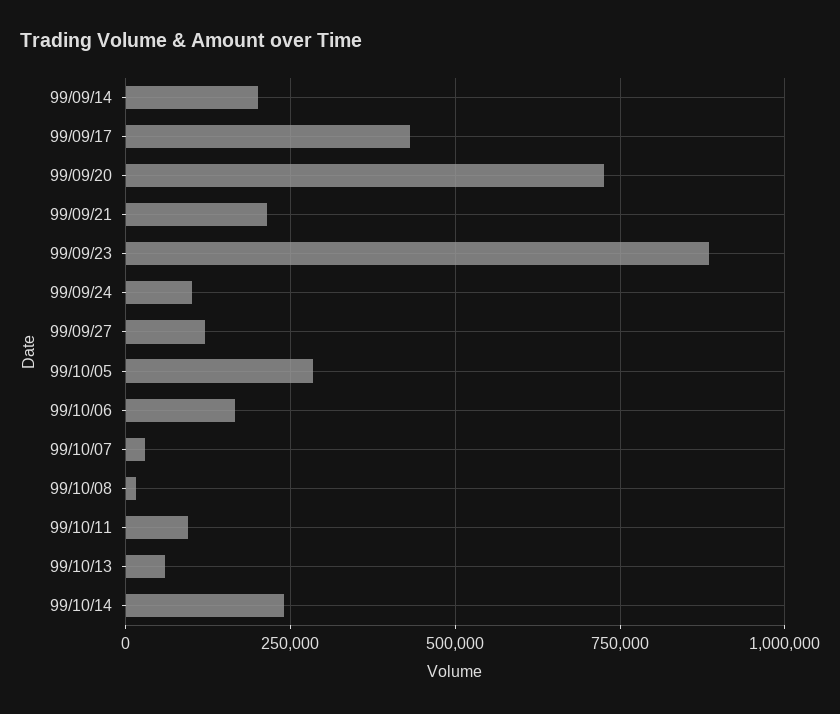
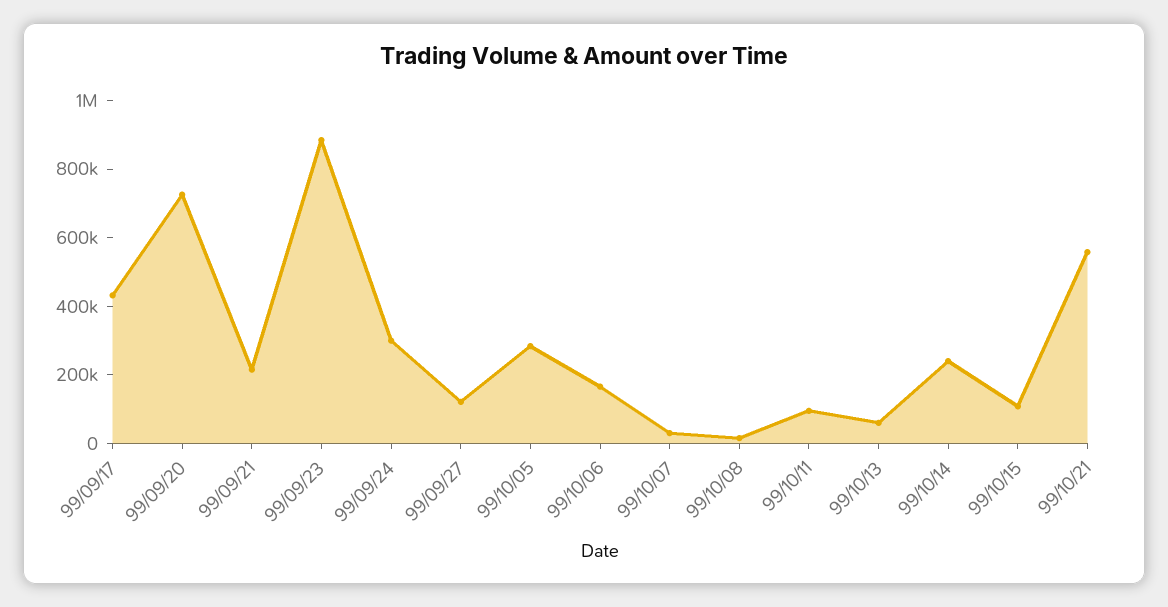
99/09/14: 200000 -> none
99/09/24: 100000 -> 300000
99/10/15: none -> 100000
99/10/21: none -> 550000

